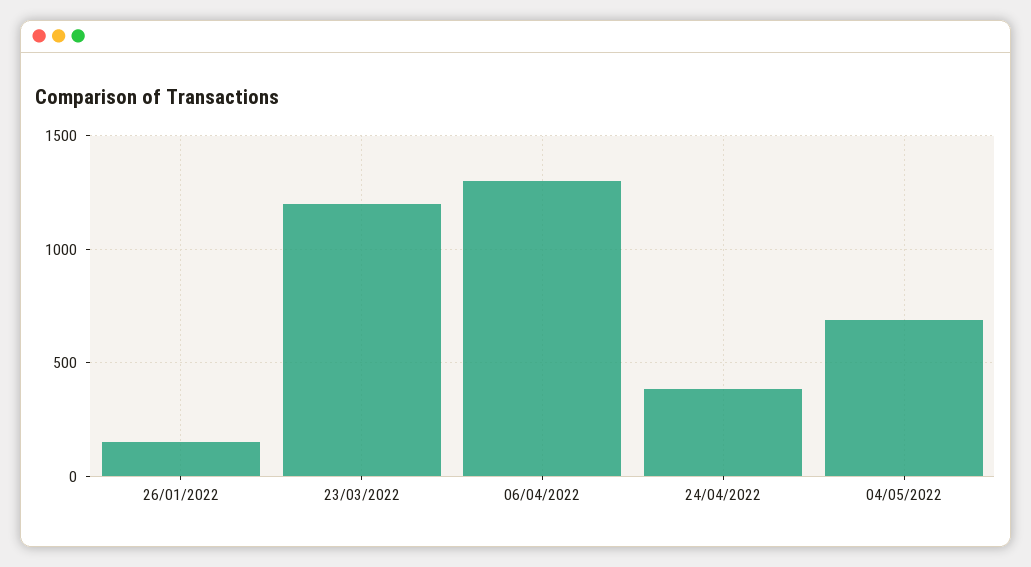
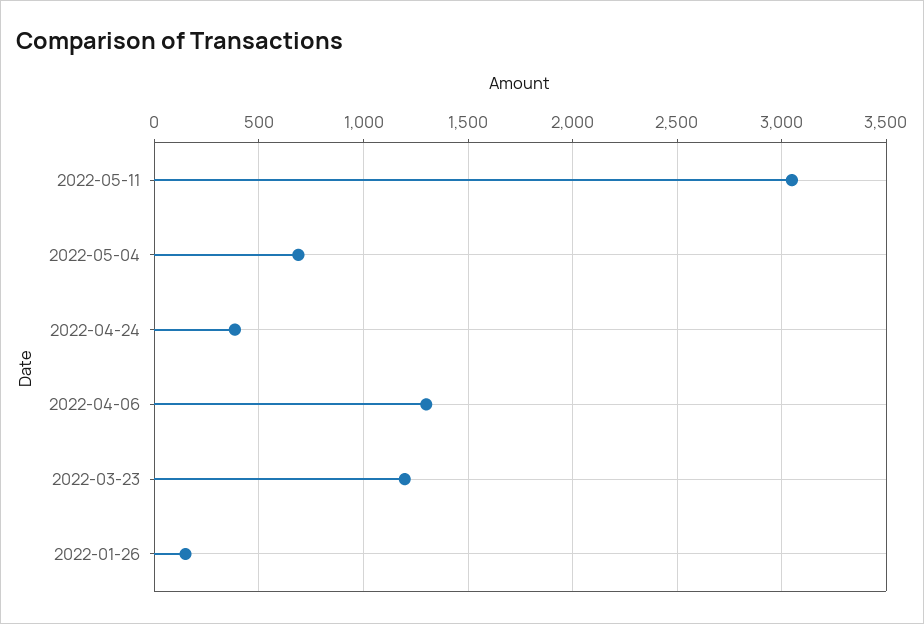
2022-05-11: none -> 3050

